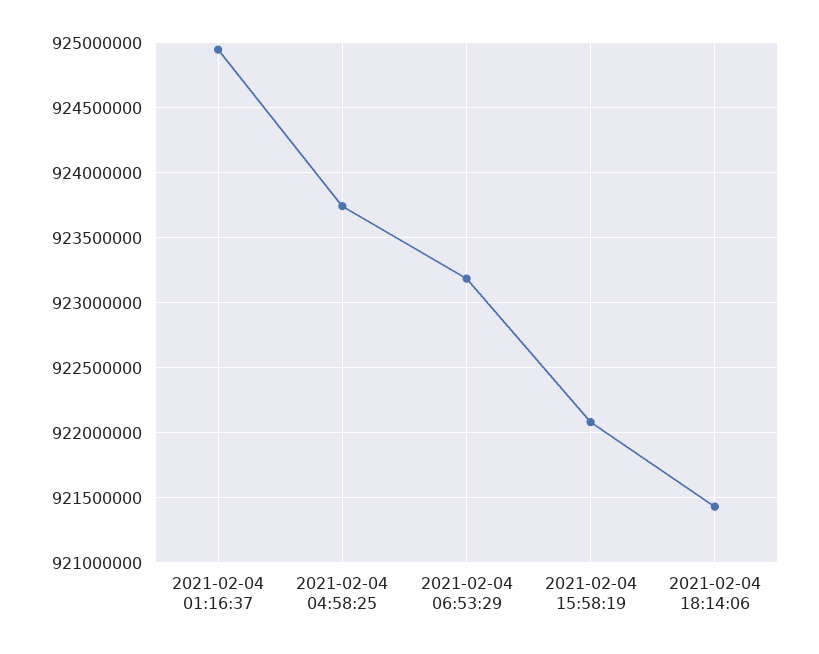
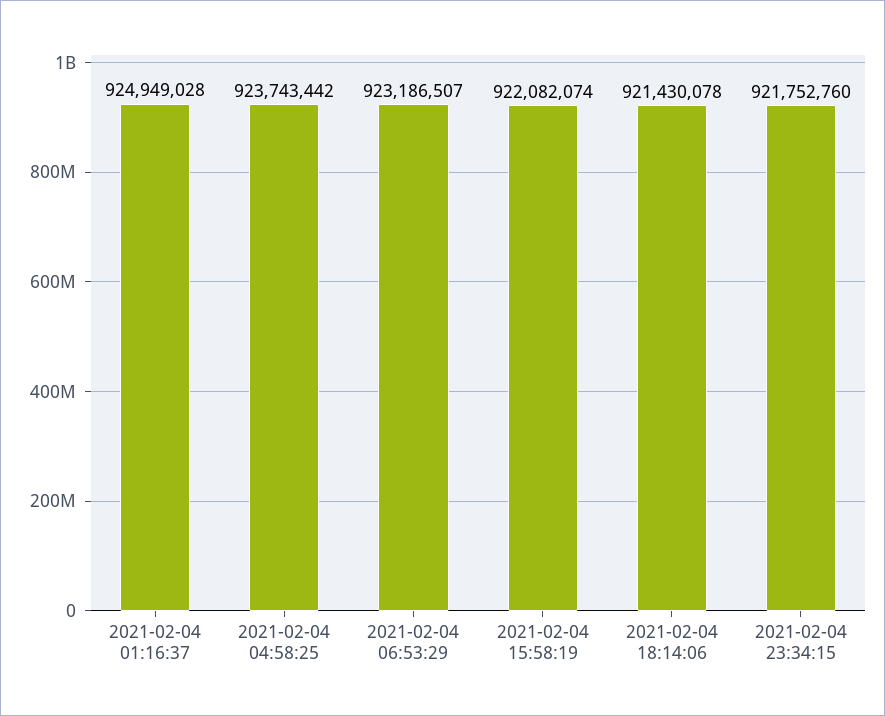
2021-02-04 23:34:15: none -> 921752760

